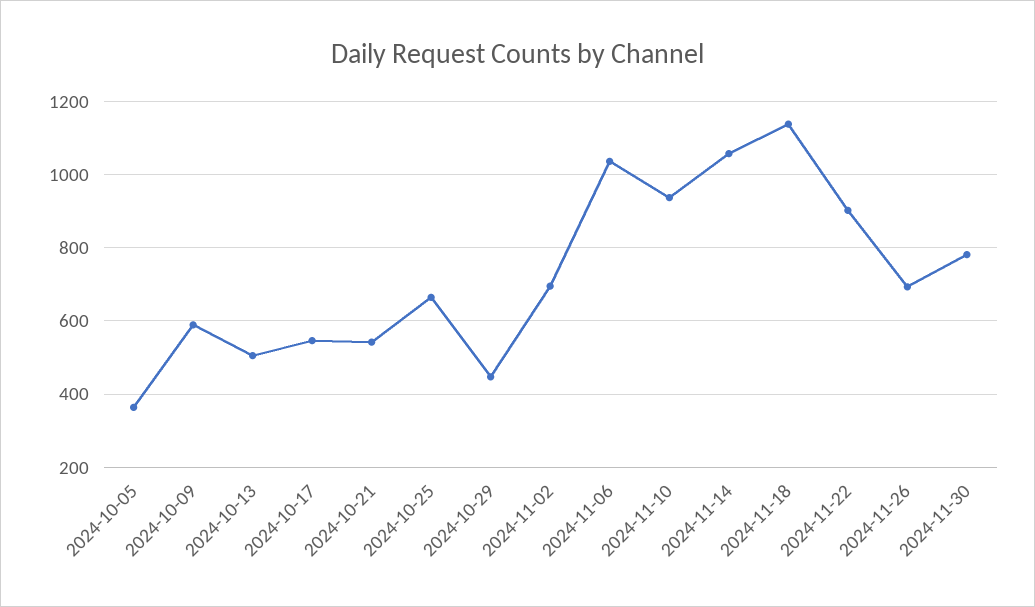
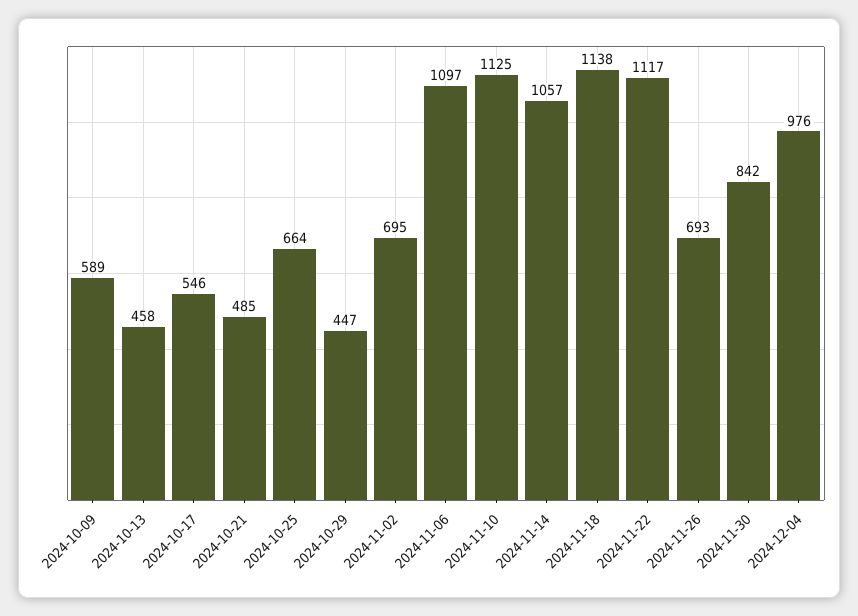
2024-10-05: 360 -> none
2024-10-13: 500 -> 458
2024-10-21: 540 -> 485
2024-11-06: 1040 -> 1097
2024-11-10: 940 -> 1125
2024-11-22: 900 -> 1117
2024-11-30: 780 -> 842
2024-12-04: none -> 976

